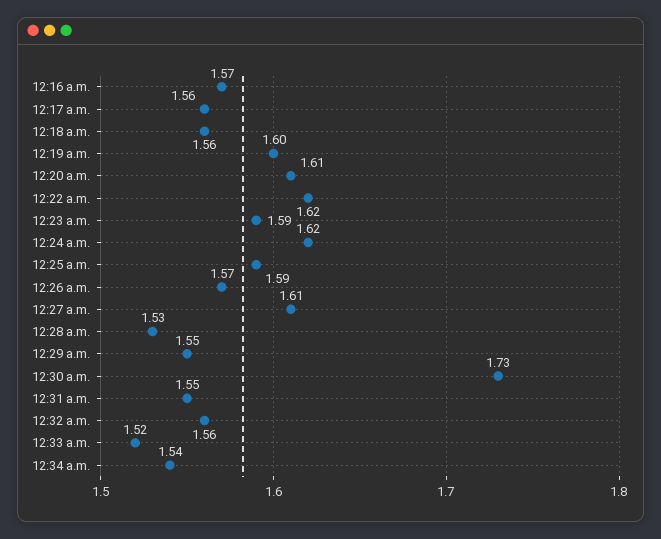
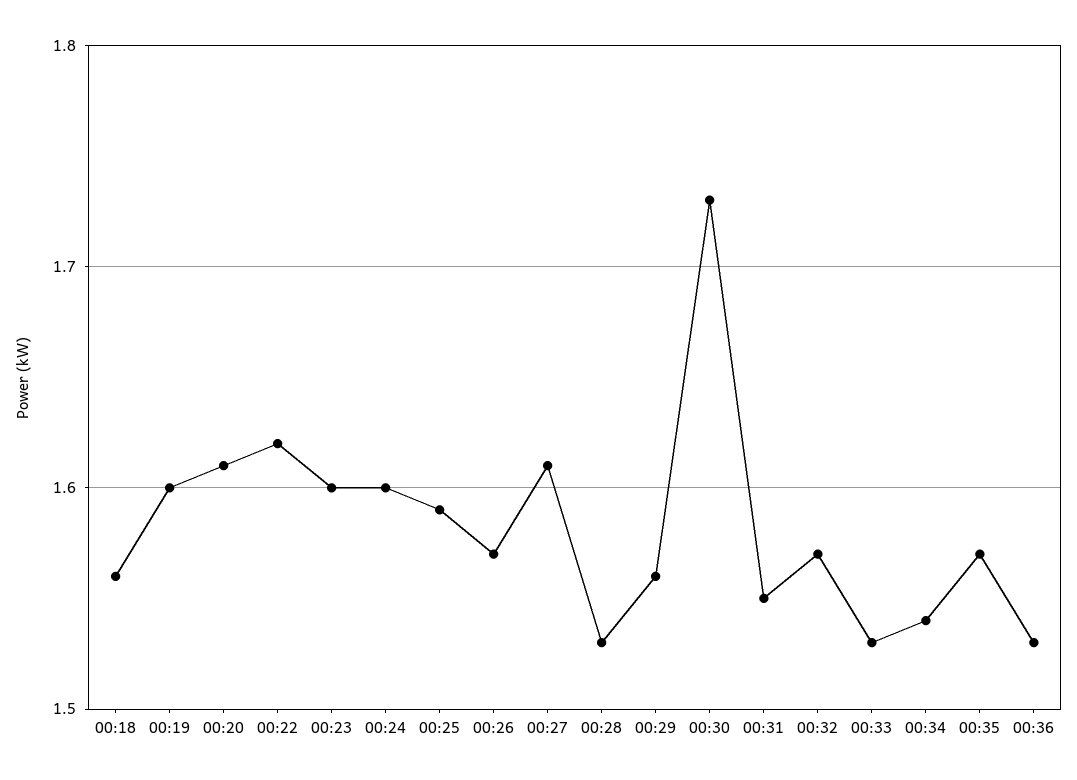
12:16 a.m.: 1.57 -> none
12:17 a.m.: 1.56 -> none
12:23 a.m.: 1.59 -> 1.6
12:24 a.m.: 1.62 -> 1.6
12:29 a.m.: 1.55 -> 1.56
12:32 a.m.: 1.56 -> 1.57
12:33 a.m.: 1.52 -> 1.53
00:35: none -> 1.57
00:36: none -> 1.53

